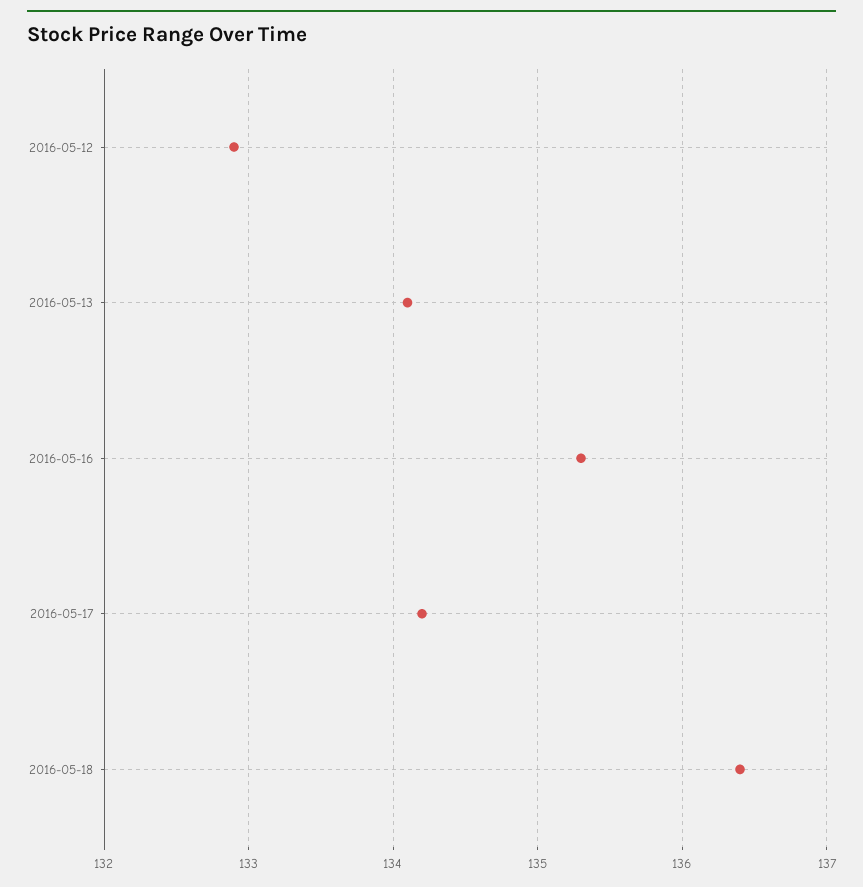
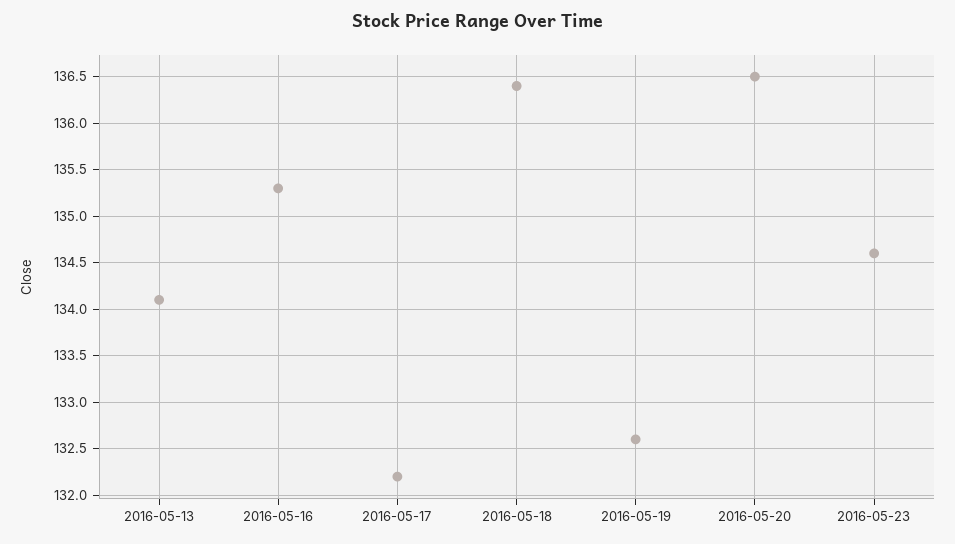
2016-05-12: 132.9 -> none
2016-05-17: 134.2 -> 132.2
2016-05-19: none -> 132.6
2016-05-20: none -> 136.5
2016-05-23: none -> 134.6

